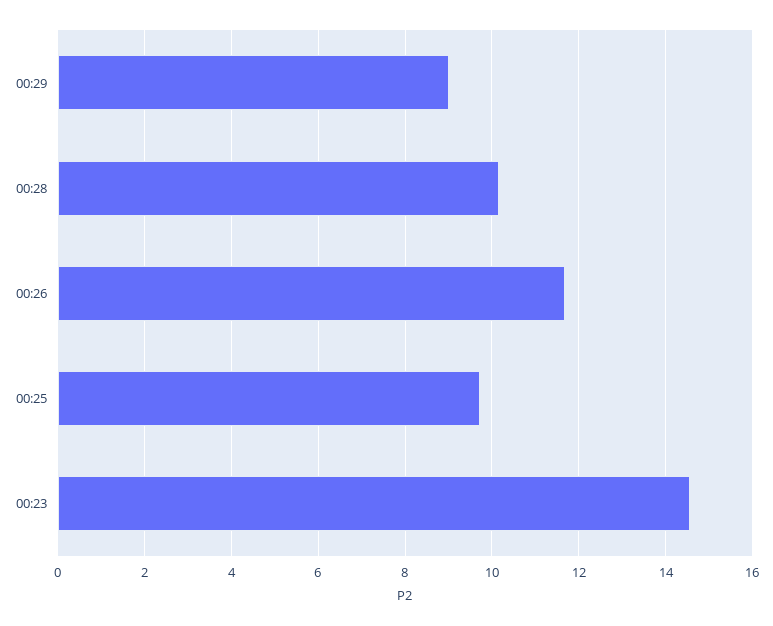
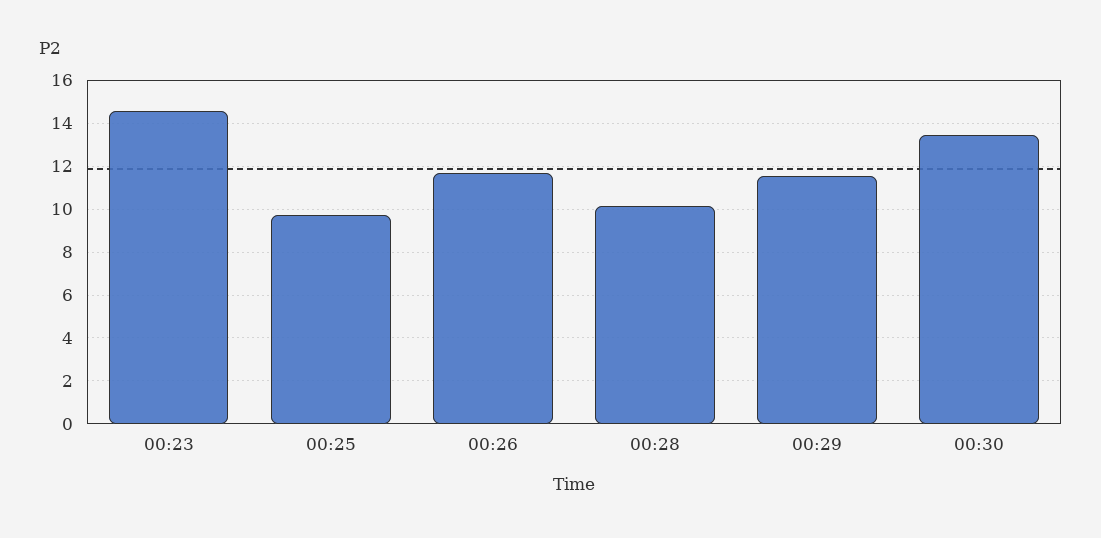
00:29: 9 -> 11.5
00:30: none -> 13.5

